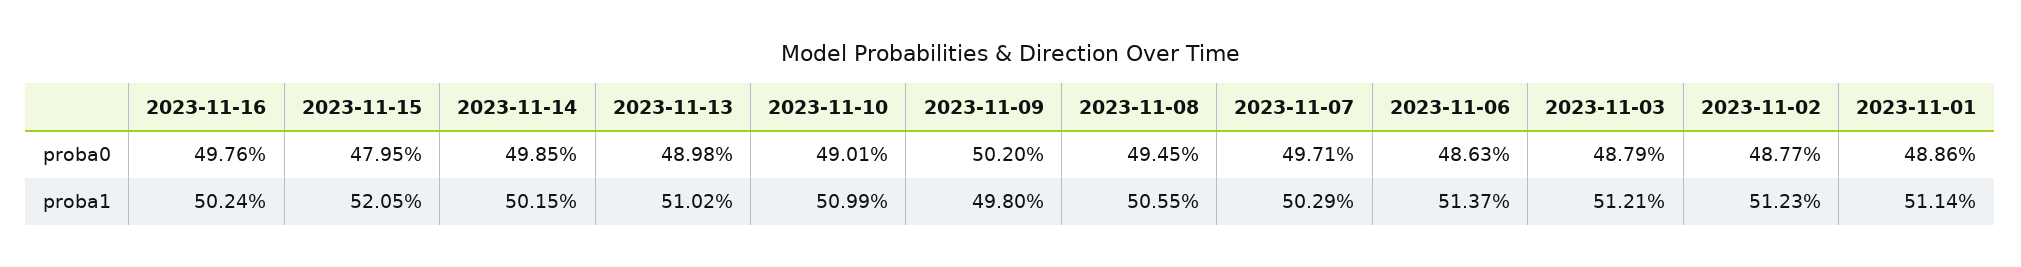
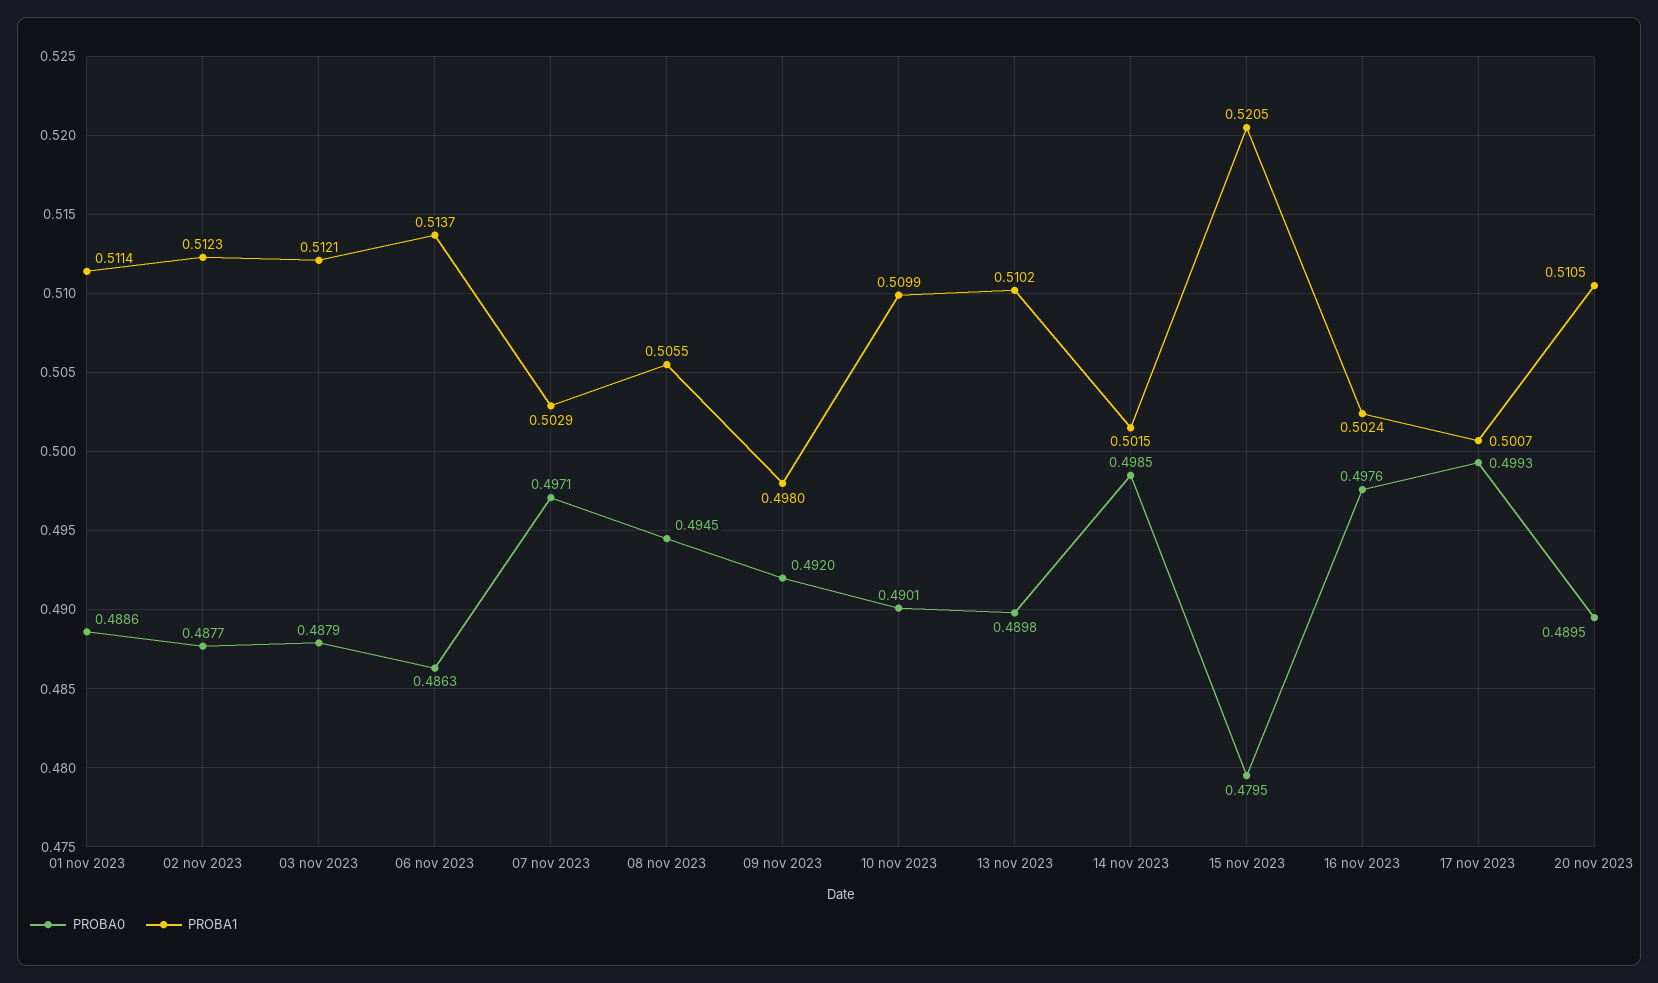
proba0, 2023-11-09: 0.502 -> 0.492
proba0, 17 nov 2023: none -> 0.4993
proba1, 17 nov 2023: none -> 0.5007
proba0, 20 nov 2023: none -> 0.4895
proba1, 20 nov 2023: none -> 0.5105

